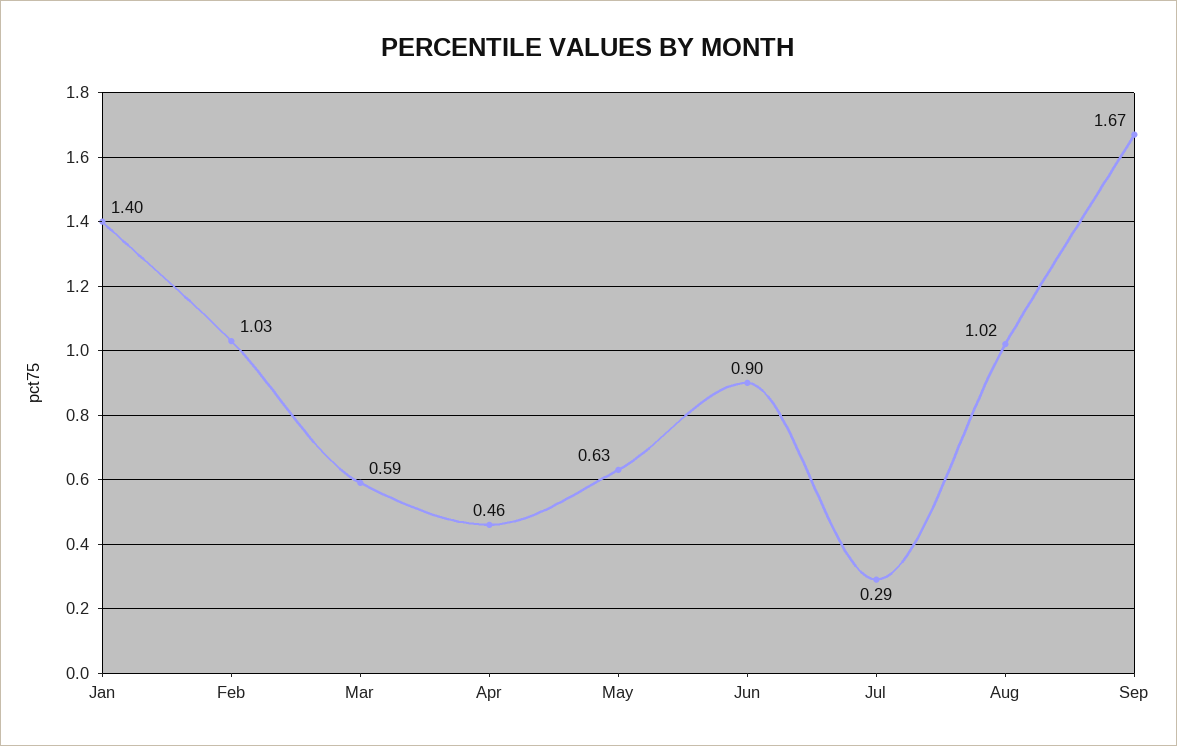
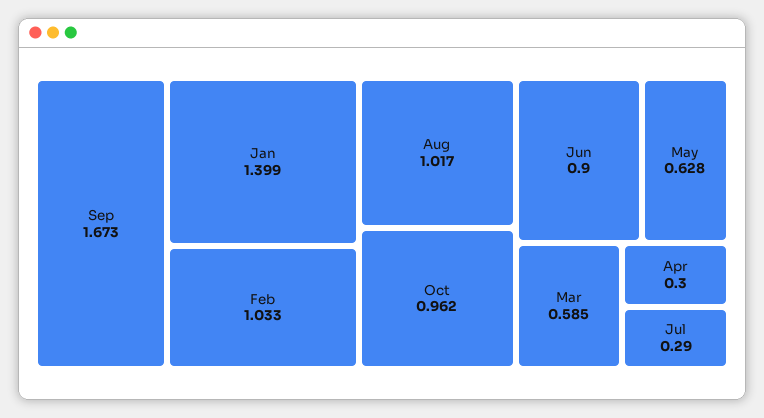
Apr: 0.46 -> 0.3
Oct: none -> 0.962

